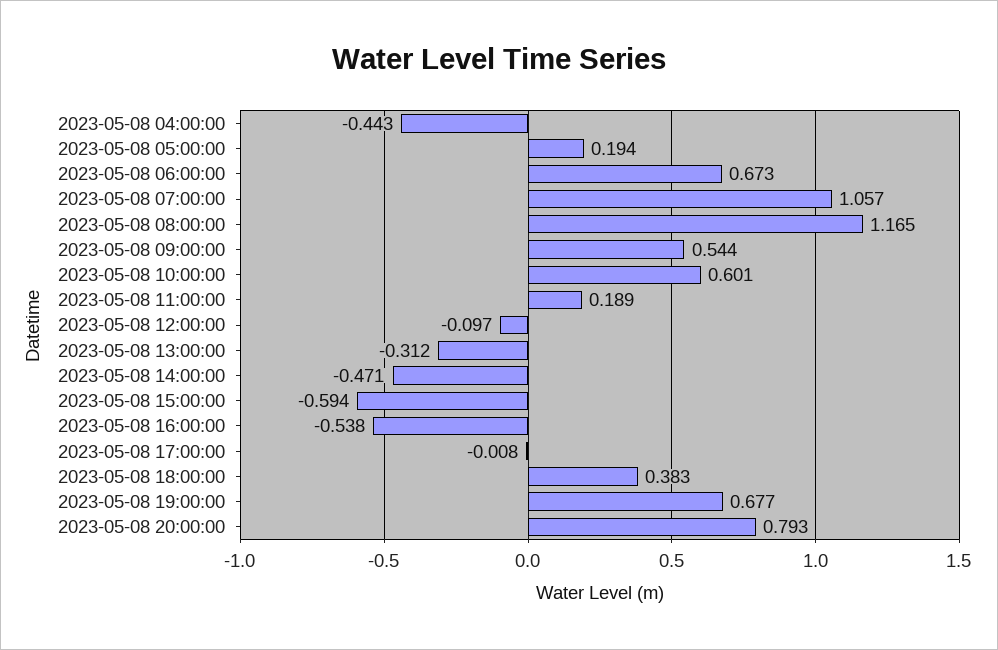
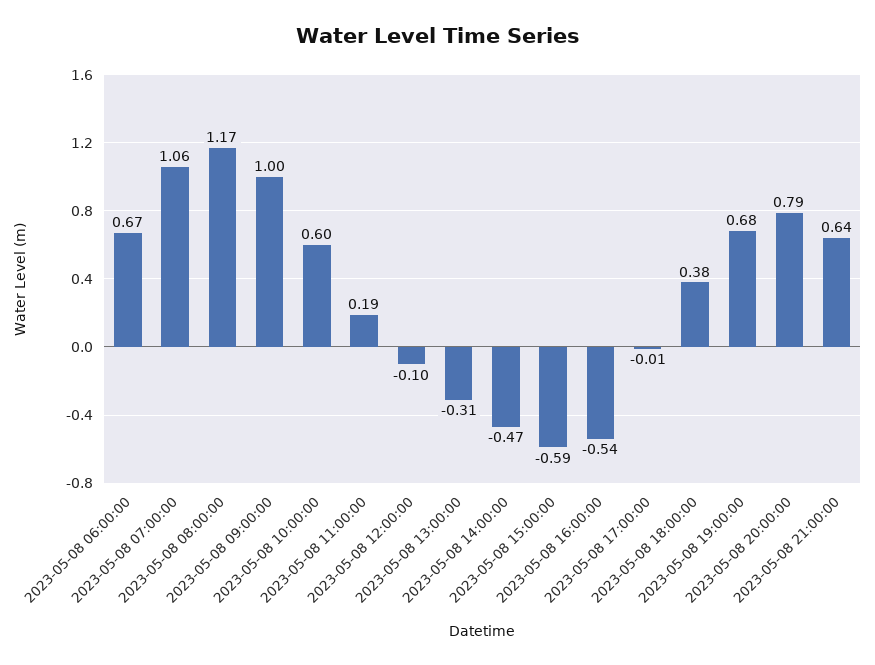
2023-05-08 04:00:00: -0.443 -> none
2023-05-08 05:00:00: 0.194 -> none
2023-05-08 09:00:00: 0.544 -> 1
2023-05-08 21:00:00: none -> 0.64

